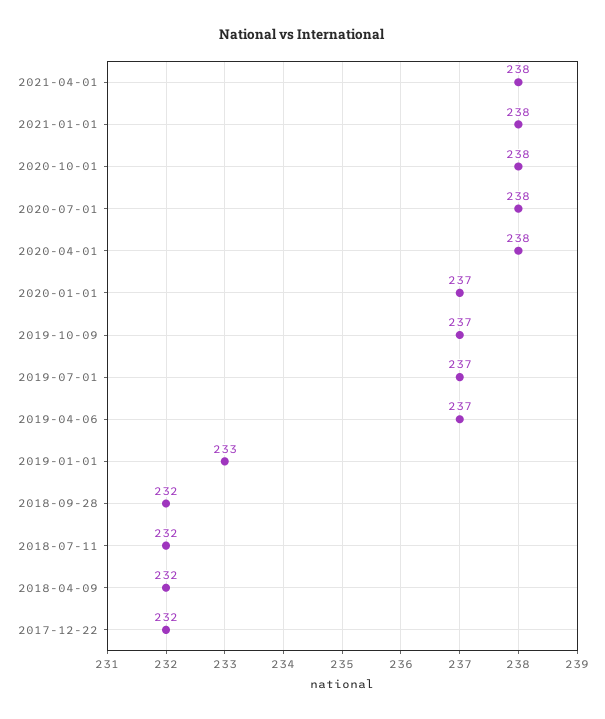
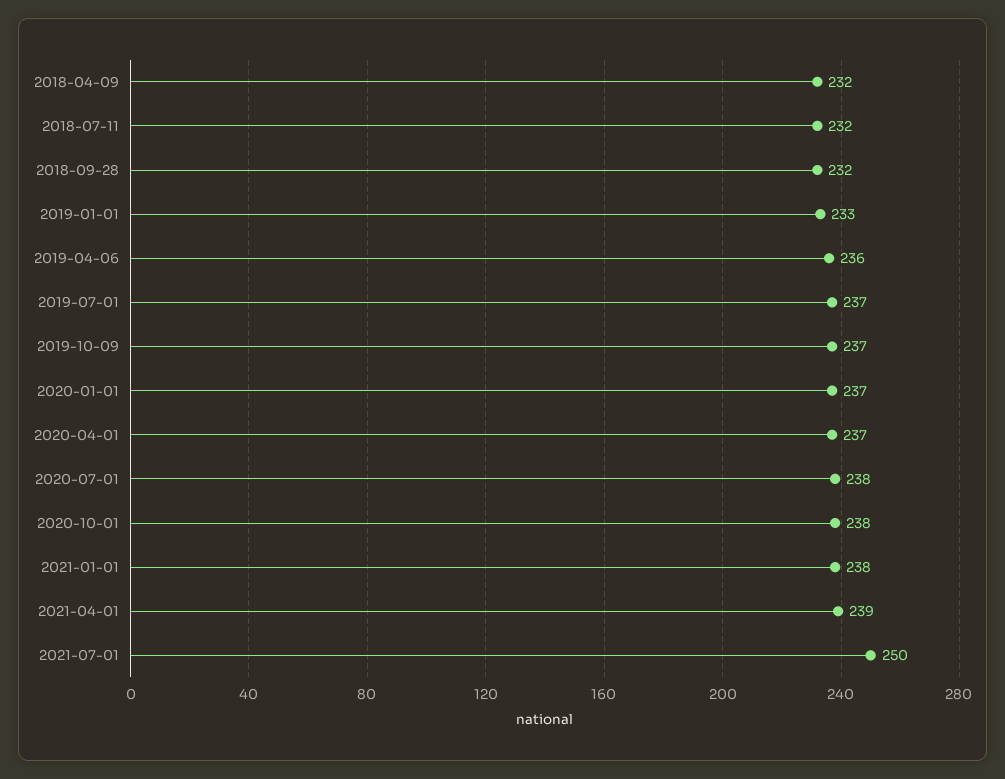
2021-04-01: 238 -> 239
2020-04-01: 238 -> 237
2019-04-06: 237 -> 236
2017-12-22: 232 -> none
2021-07-01: none -> 250

